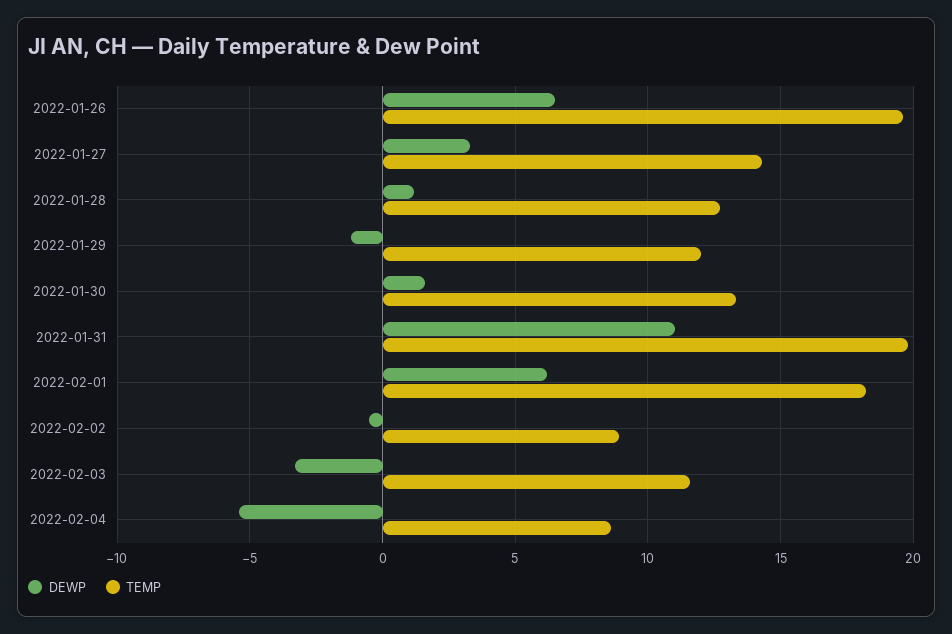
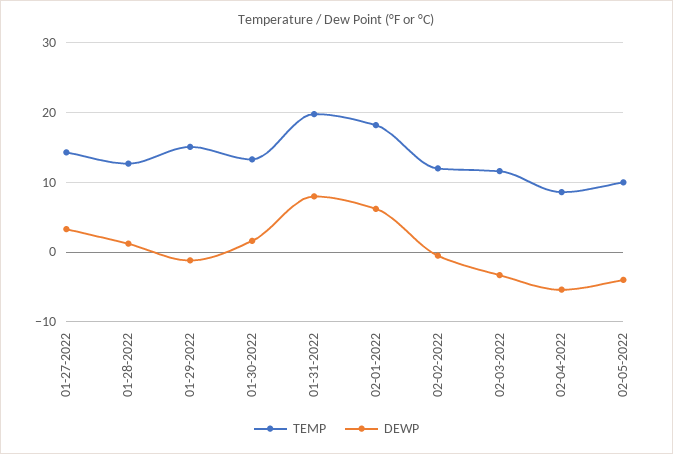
DEWP, 2022-01-26: 6.5 -> none
TEMP, 2022-01-26: 19.5 -> none
TEMP, 2022-01-29: 12 -> 15
DEWP, 2022-01-31: 11 -> 8
TEMP, 2022-02-02: 9 -> 12
TEMP, 02-05-2022: none -> 10
DEWP, 02-05-2022: none -> -4

